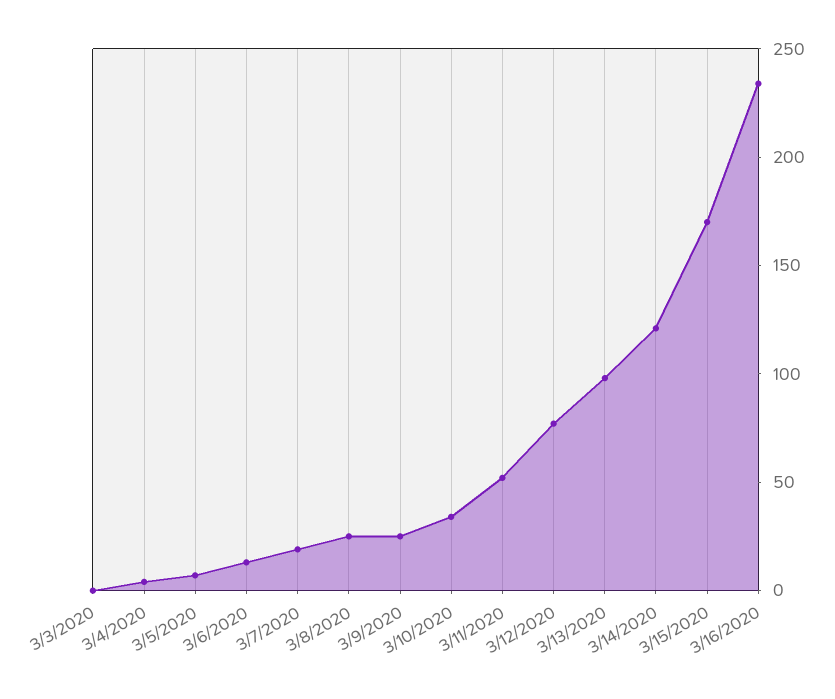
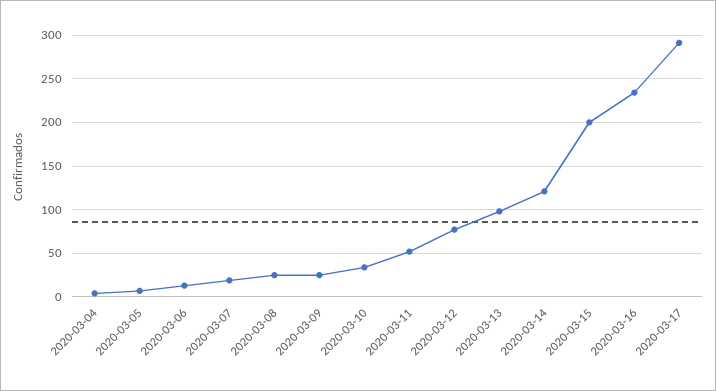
3/3/2020: 0 -> none
3/15/2020: 170 -> 200
2020-03-17: none -> 290

